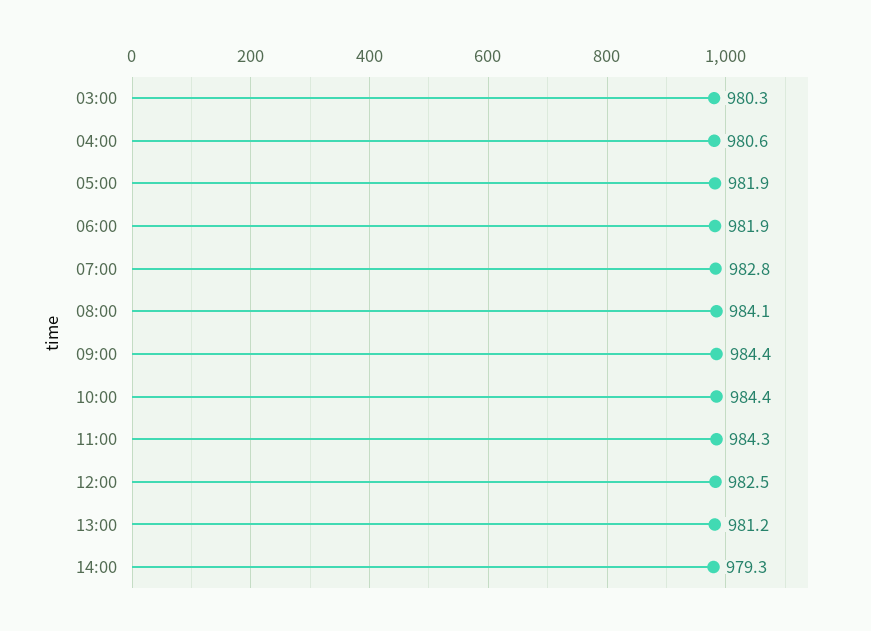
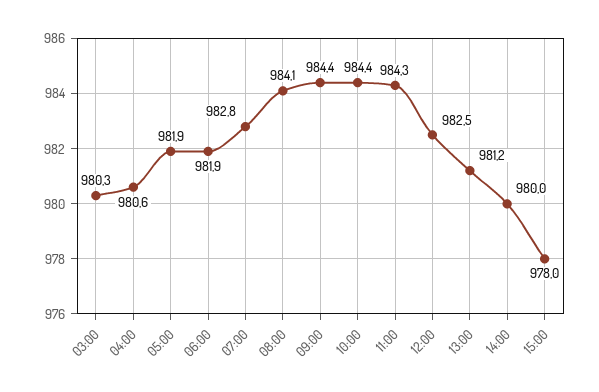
14:00: 979.3 -> 980
15:00: none -> 978

